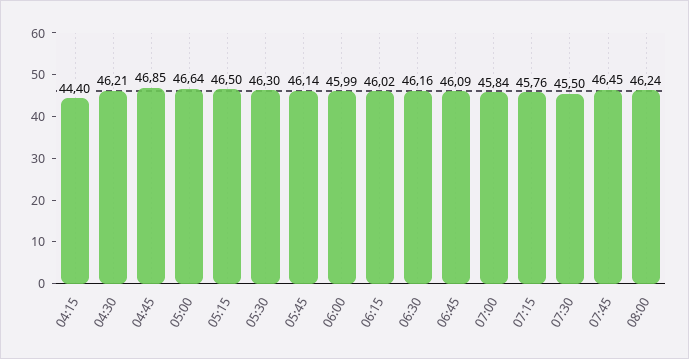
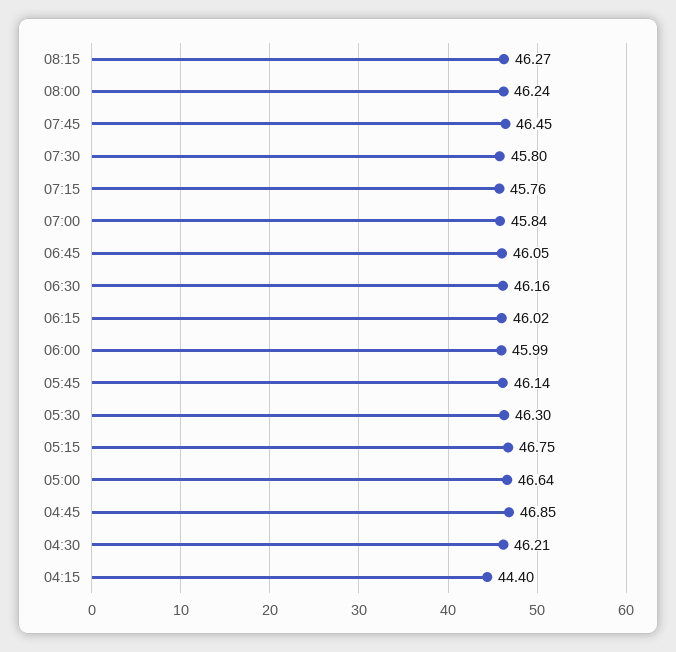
05:15: 46.5 -> 46.75
06:45: 46.09 -> 46.05
07:30: 45.5 -> 45.8
08:15: none -> 46.27

